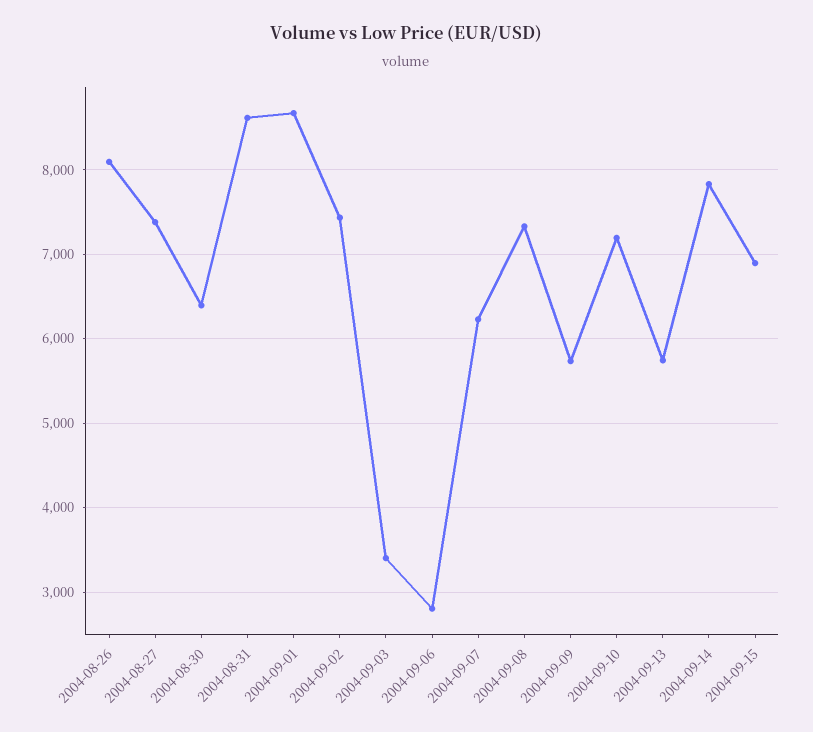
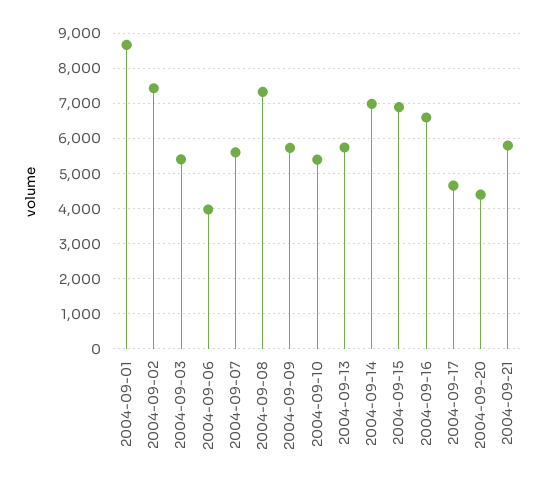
2004-08-26: 8100 -> none
2004-08-27: 7400 -> none
2004-08-30: 6400 -> none
2004-08-31: 8600 -> none
2004-09-03: 3400 -> 5400
2004-09-06: 2800 -> 4000
2004-09-07: 6200 -> 5600
2004-09-10: 7200 -> 5400
2004-09-14: 7800 -> 7000
2004-09-16: none -> 6600
2004-09-17: none -> 4600
2004-09-20: none -> 4400
2004-09-21: none -> 5800

